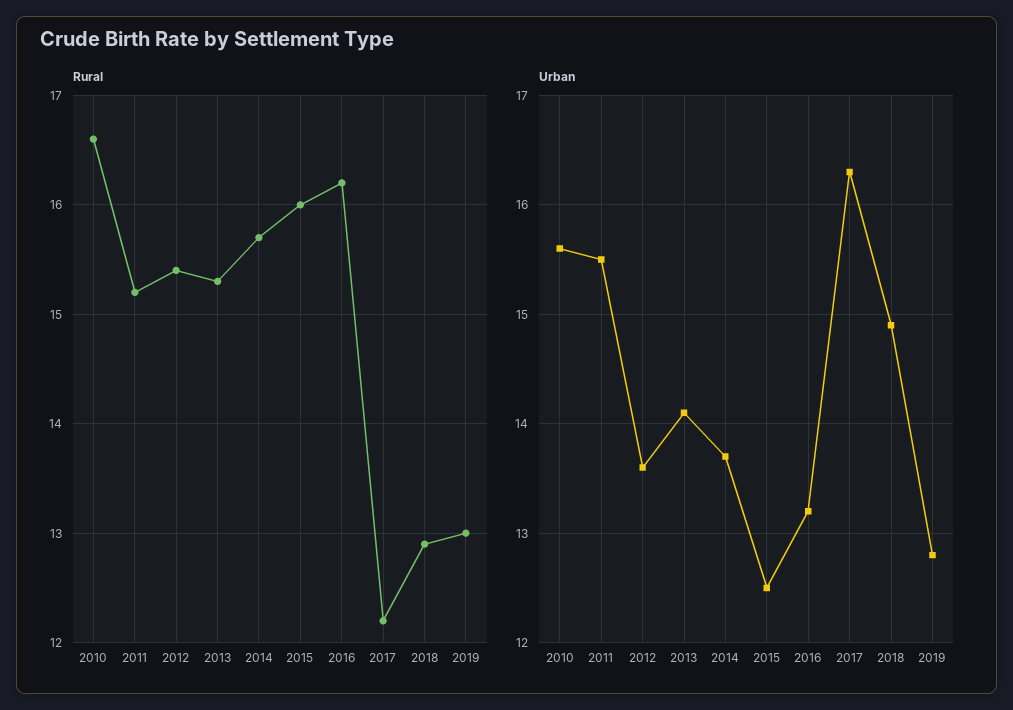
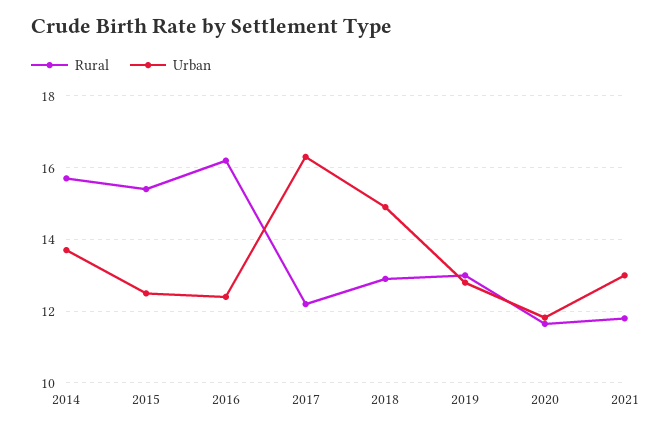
Rural, 2010: 16.6 -> none
Rural, 2011: 15.2 -> none
Rural, 2012: 15.4 -> none
Rural, 2013: 15.3 -> none
Rural, 2015: 16 -> 15.4
Urban, 2010: 15.6 -> none
Urban, 2011: 15.5 -> none
Urban, 2012: 13.6 -> none
Urban, 2013: 14.1 -> none
Urban, 2016: 13.2 -> 12.4
Rural, 2020: none -> 11.6
Urban, 2020: none -> 11.8
Rural, 2021: none -> 11.8
Urban, 2021: none -> 13

